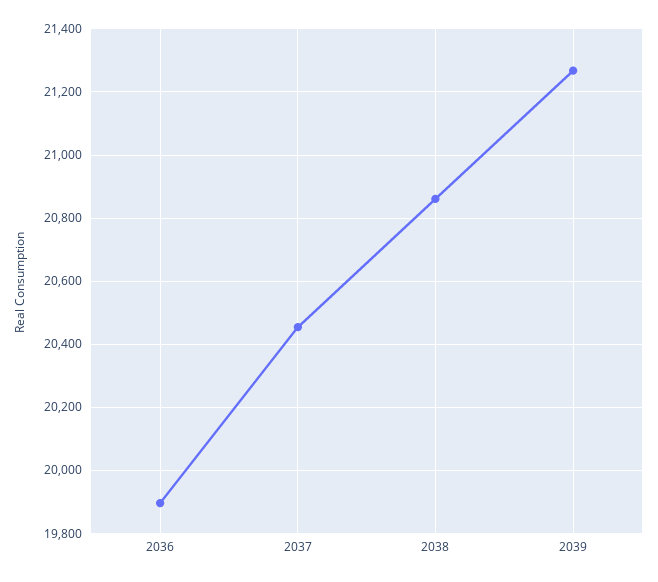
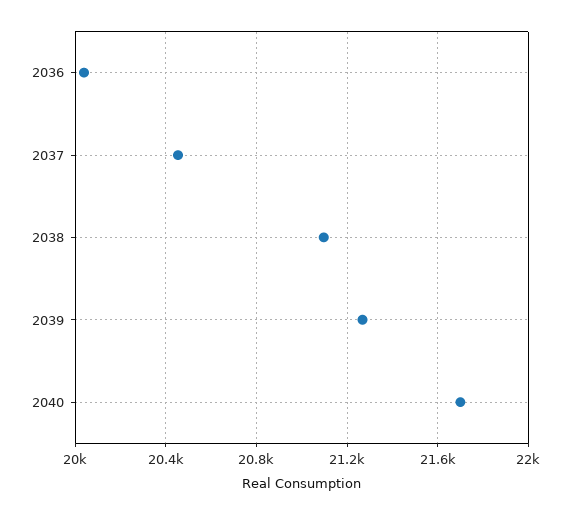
2036: 19900 -> 20050
2038: 20860 -> 21100
2040: none -> 21700

